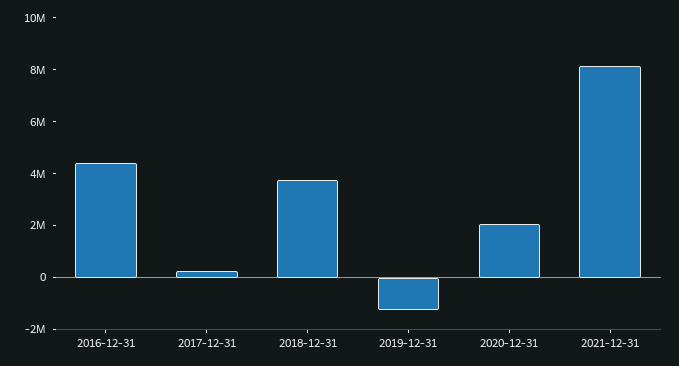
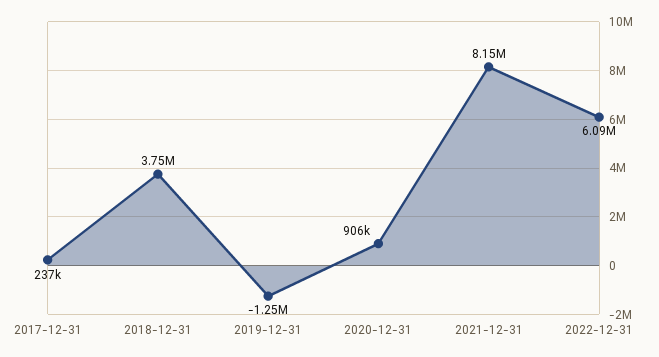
2016-12-31: 4500000 -> none
2020-12-31: 2000000 -> 906000
2022-12-31: none -> 6090000

